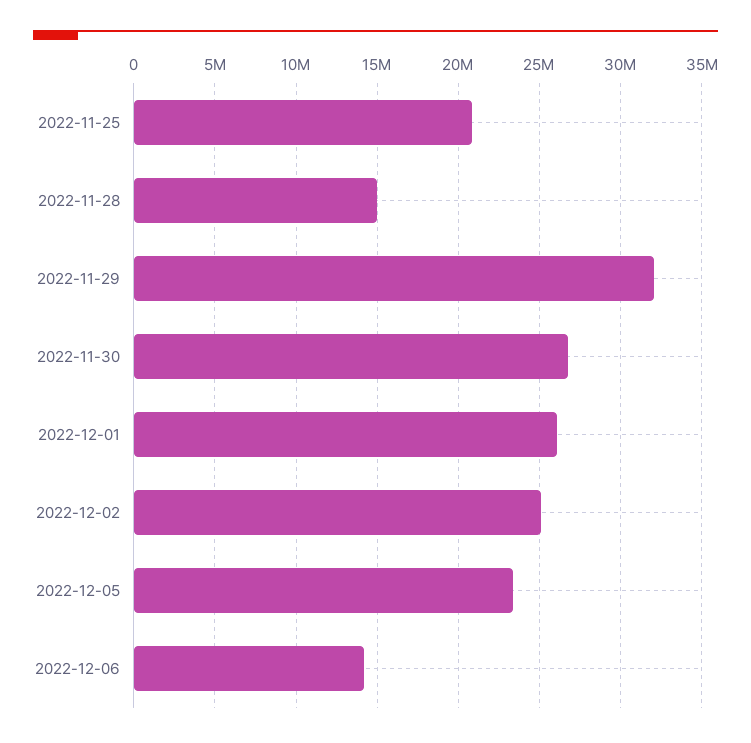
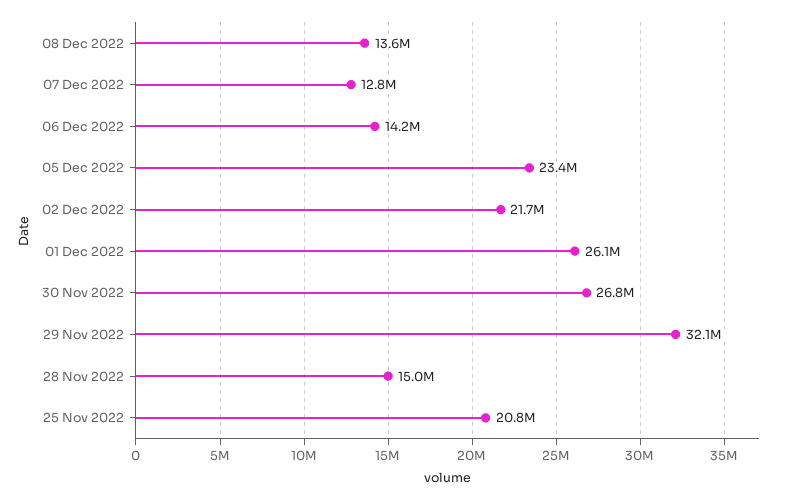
2022-12-02: 25000000 -> 21700000
08 Dec 2022: none -> 13600000
07 Dec 2022: none -> 12800000

